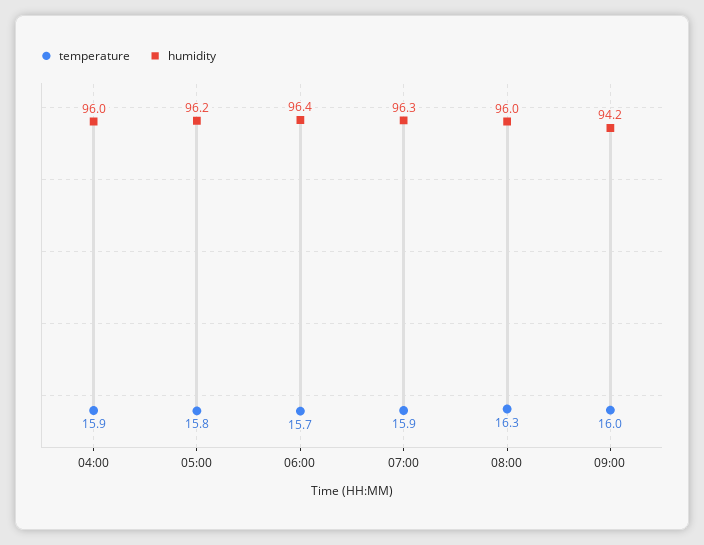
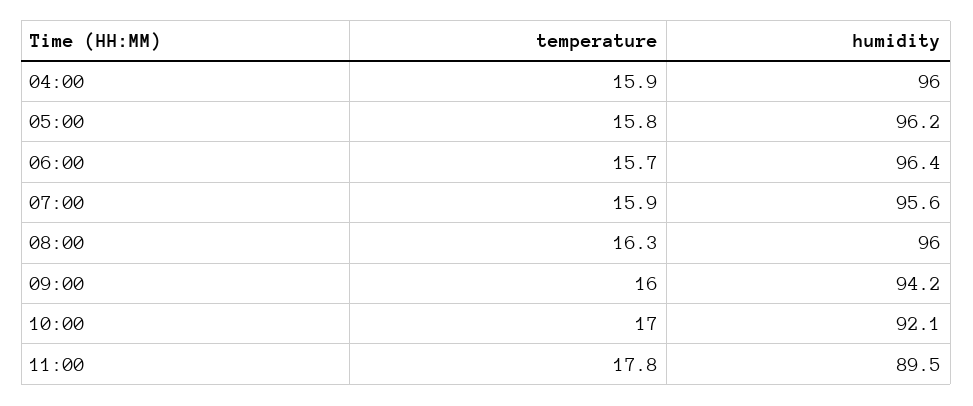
humidity, 07:00: 96.3 -> 95.6
temperature, 10:00: none -> 17
humidity, 10:00: none -> 92.1
temperature, 11:00: none -> 17.8
humidity, 11:00: none -> 89.5

